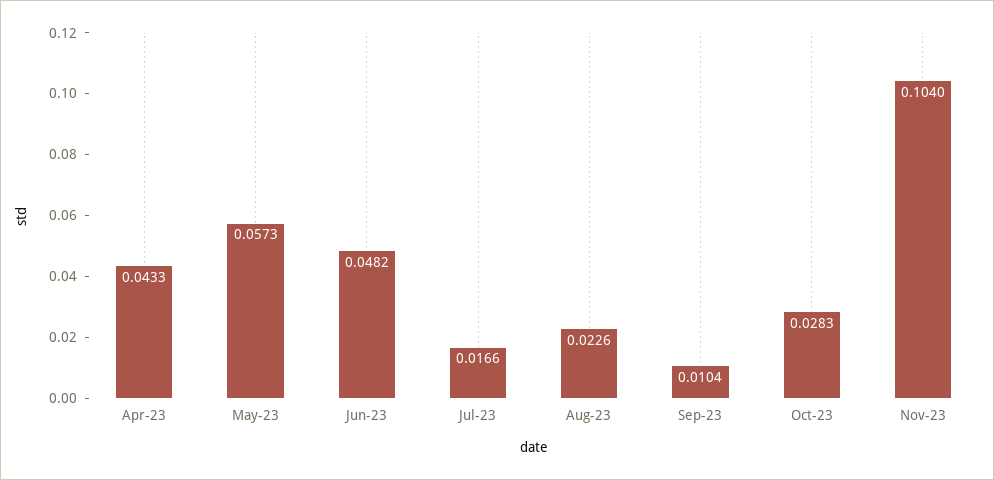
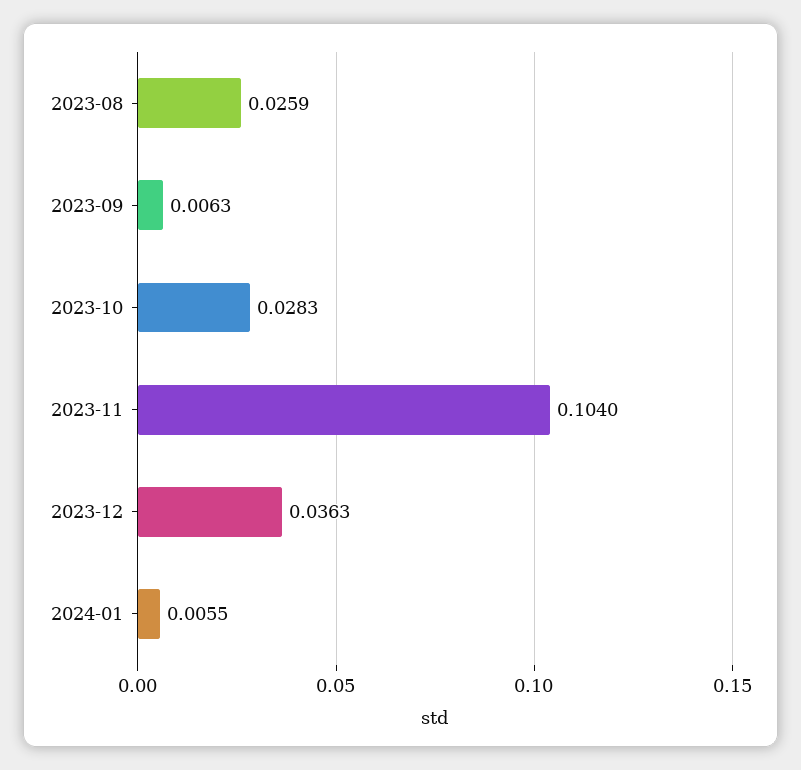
Apr-23: 0.0433 -> none
May-23: 0.0573 -> none
Jun-23: 0.0482 -> none
Jul-23: 0.0166 -> none
Aug-23: 0.0226 -> 0.0259
Sep-23: 0.0104 -> 0.0063
2023-12: none -> 0.0363
2024-01: none -> 0.0055

